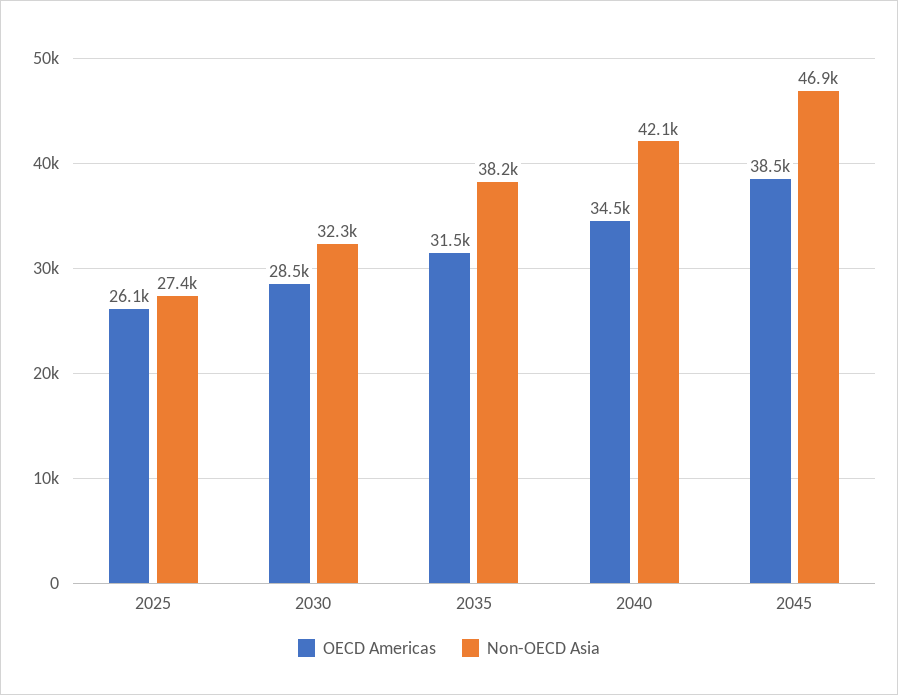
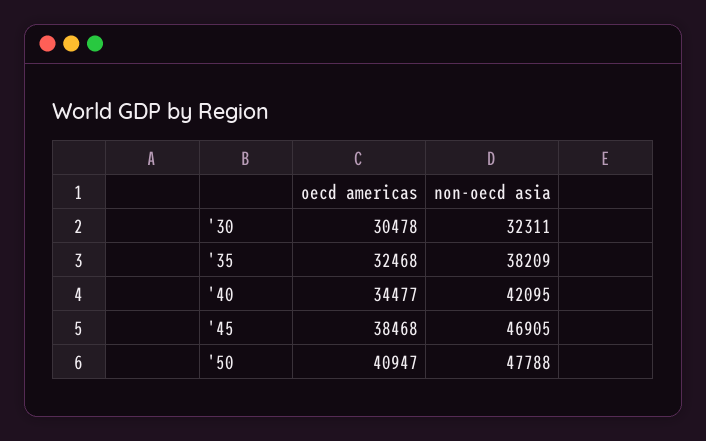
OECD Americas, 2025: 26100 -> none
Non-OECD Asia, 2025: 27400 -> none
OECD Americas, 2030: 28500 -> 30478
OECD Americas, 2035: 31500 -> 32468
OECD Americas, '50: none -> 40947
Non-OECD Asia, '50: none -> 47788

